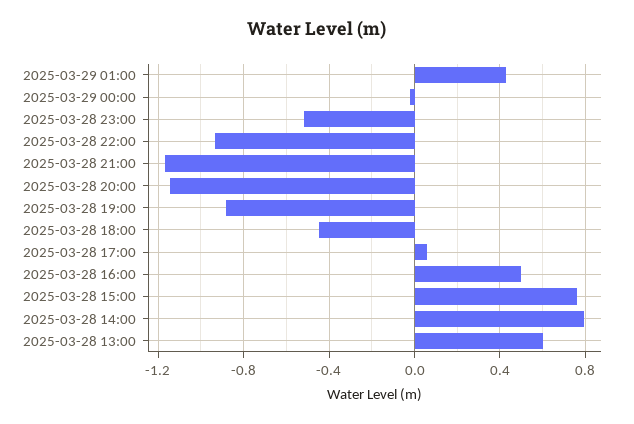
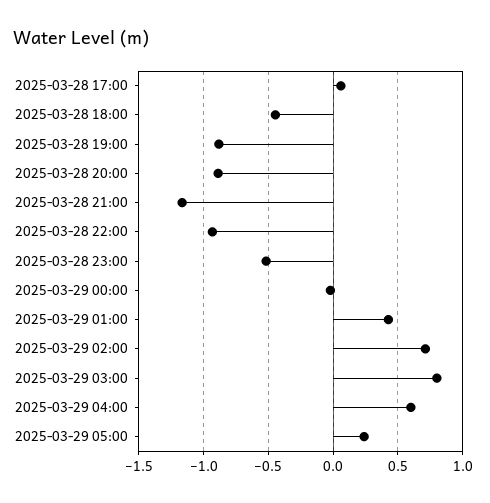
2025-03-28 20:00: -1.15 -> -0.9
2025-03-28 16:00: 0.5 -> none
2025-03-28 15:00: 0.75 -> none
2025-03-28 14:00: 0.8 -> none
2025-03-28 13:00: 0.6 -> none
2025-03-29 02:00: none -> 0.7
2025-03-29 03:00: none -> 0.8
2025-03-29 04:00: none -> 0.6
2025-03-29 05:00: none -> 0.25

